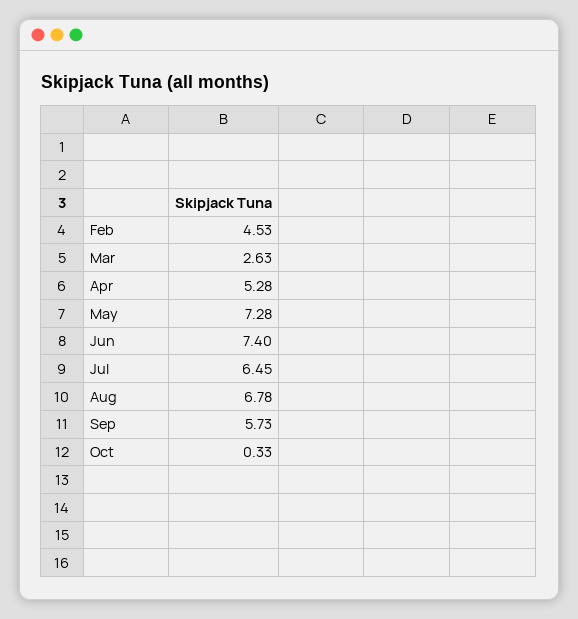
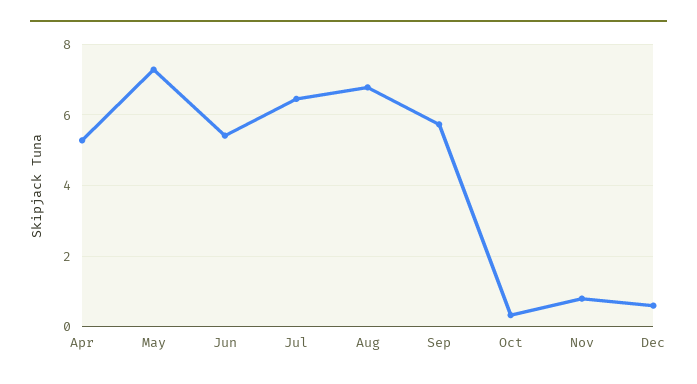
Feb: 4.53 -> none
Mar: 2.63 -> none
Jun: 7.4 -> 5.4
Nov: none -> 0.8
Dec: none -> 0.6

